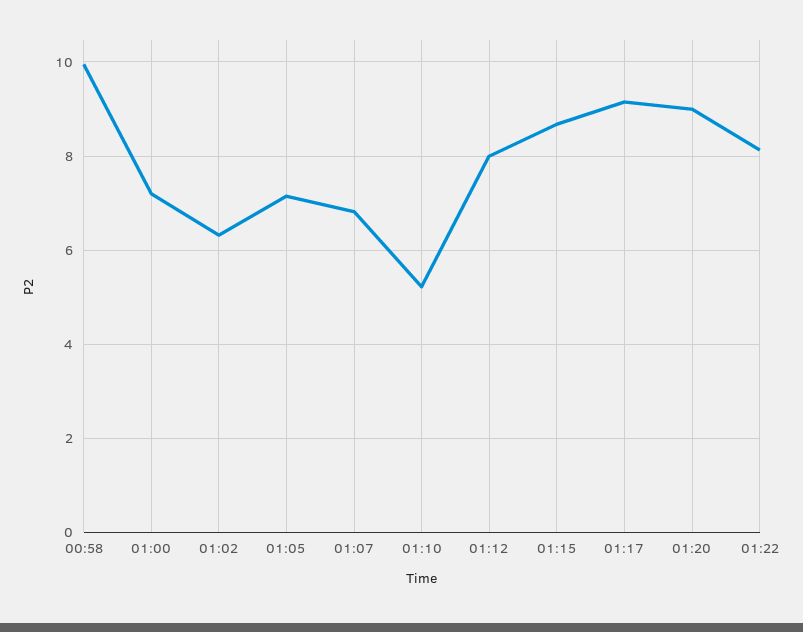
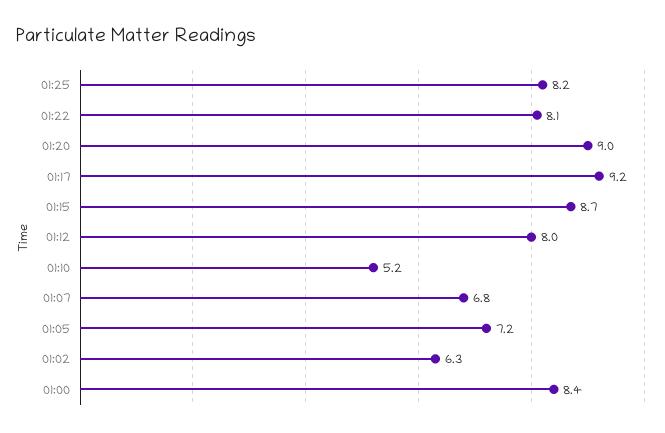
00:58: 10 -> none
01:00: 7.2 -> 8.4
01:25: none -> 8.2

